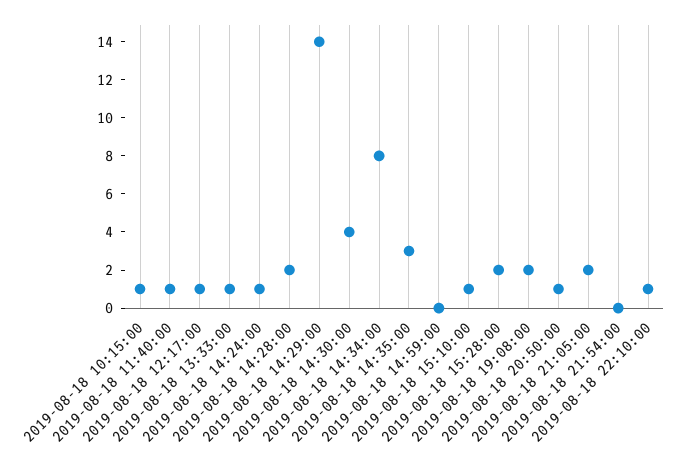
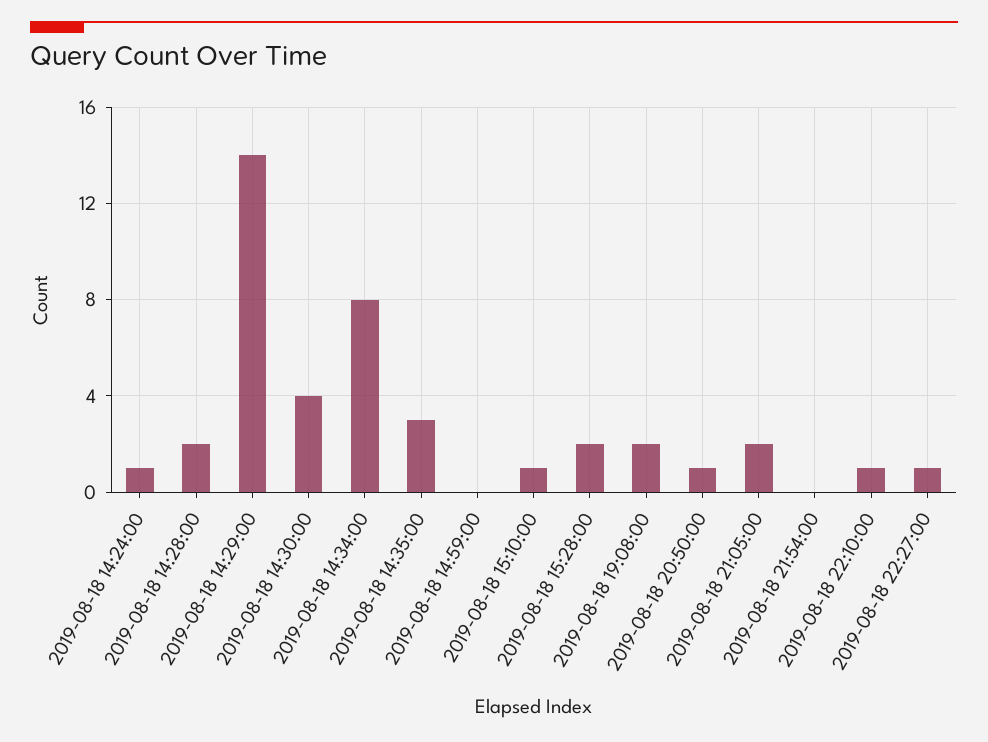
2019-08-18 10:15:00: 1 -> none
2019-08-18 11:40:00: 1 -> none
2019-08-18 12:17:00: 1 -> none
2019-08-18 13:33:00: 1 -> none
2019-08-18 22:27:00: none -> 1

